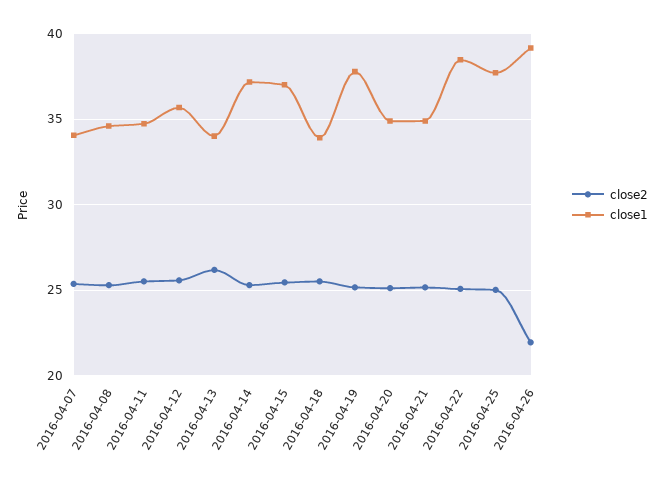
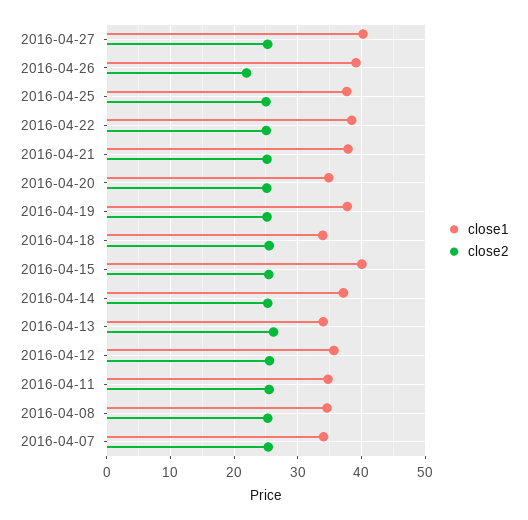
close1, 2016-04-15: 37 -> 40
close1, 2016-04-21: 35 -> 38
close1, 2016-04-27: none -> 40
close2, 2016-04-27: none -> 25

